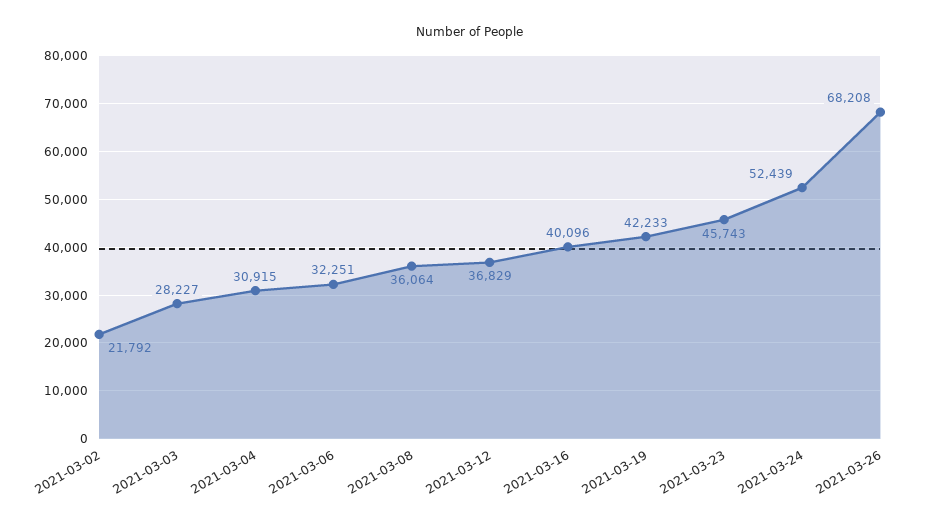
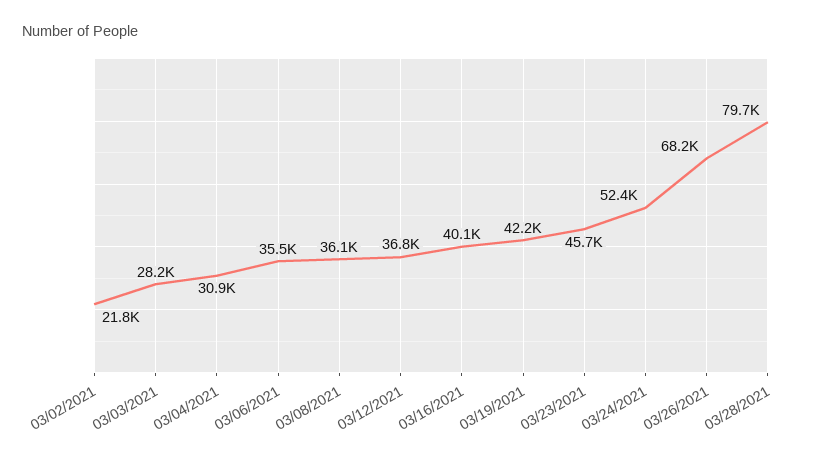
2021-03-06: 32251 -> 35500
03/28/2021: none -> 79700

